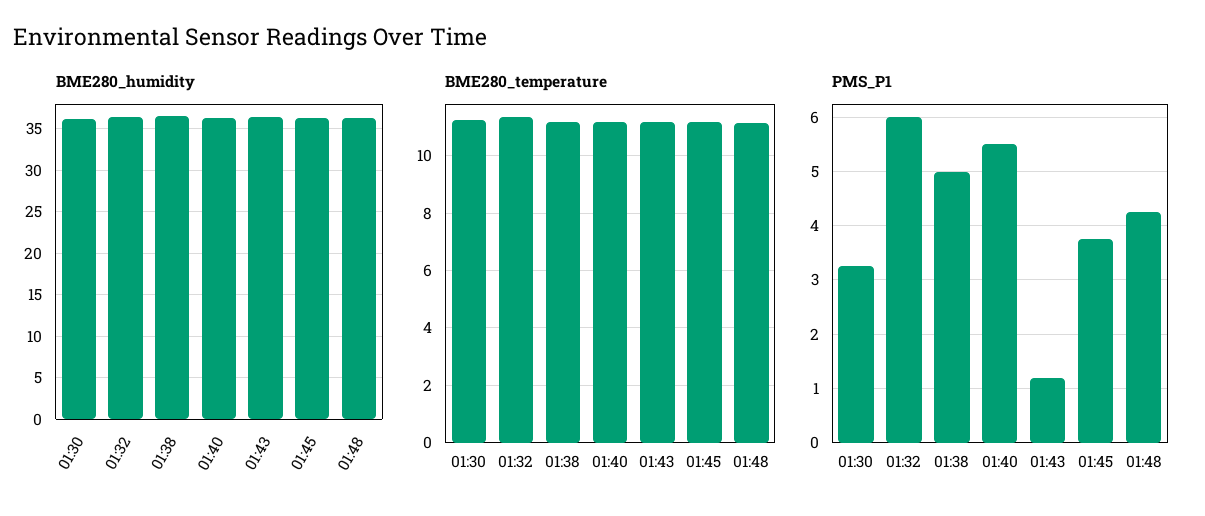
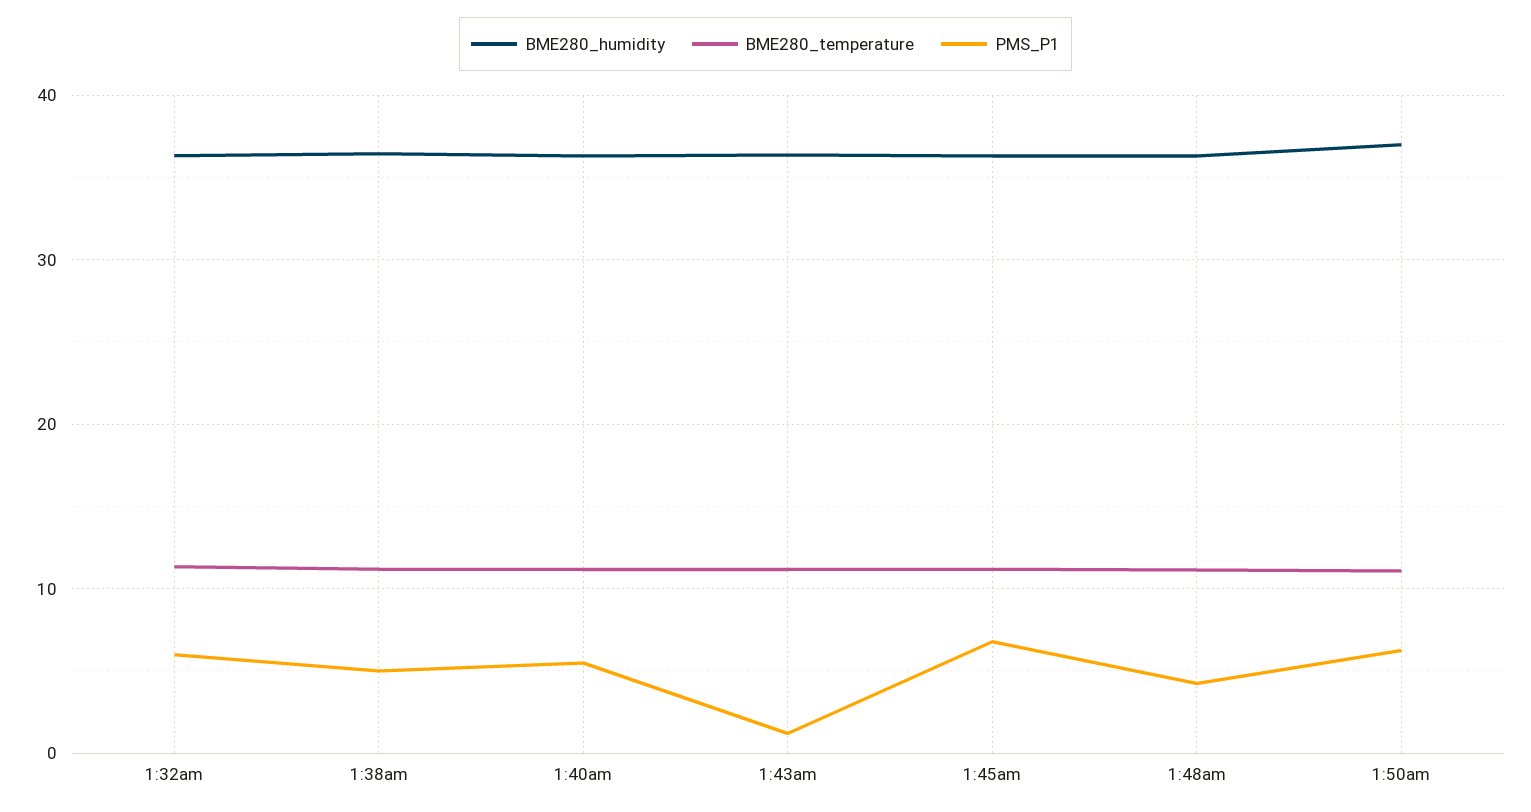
BME280_humidity, 01:30: 36 -> none
BME280_temperature, 01:30: 11.25 -> none
PMS_P1, 01:30: 3.2 -> none
PMS_P1, 01:45: 3.8 -> 7
BME280_humidity, 1:50am: none -> 37
BME280_temperature, 1:50am: none -> 11
PMS_P1, 1:50am: none -> 6

